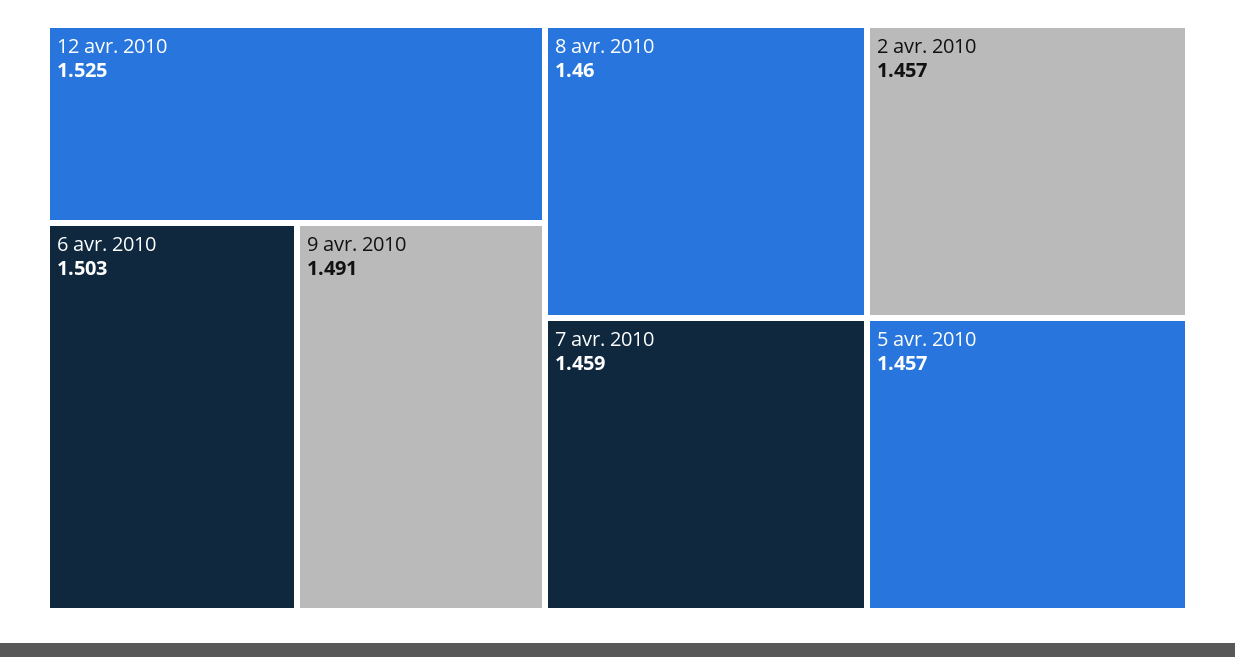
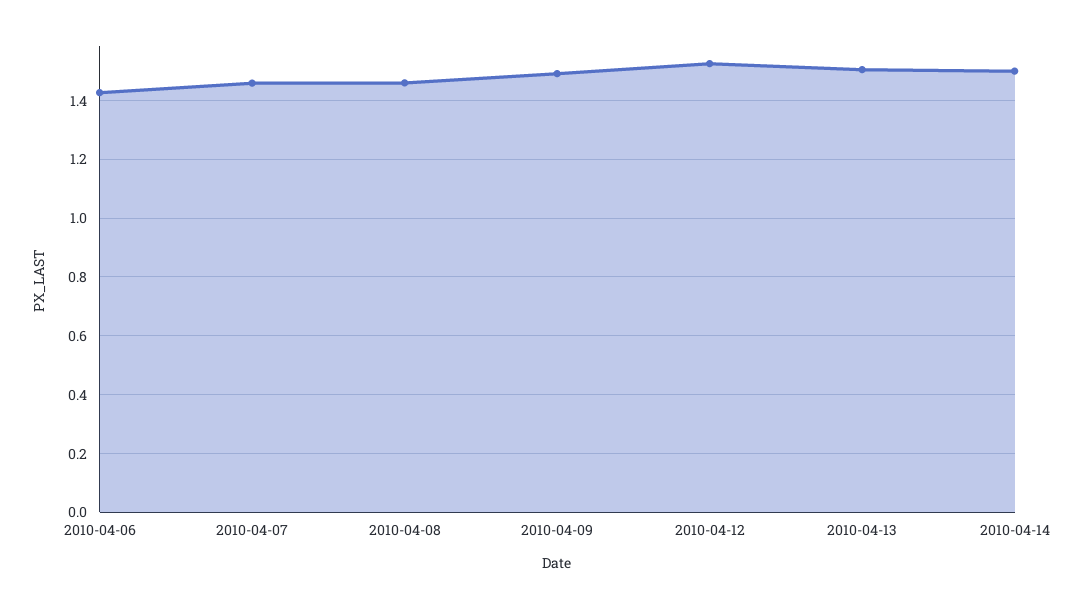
6 avr. 2010: 1.503 -> 1.425
2 avr. 2010: 1.457 -> none
5 avr. 2010: 1.457 -> none
2010-04-13: none -> 1.5
2010-04-14: none -> 1.5

